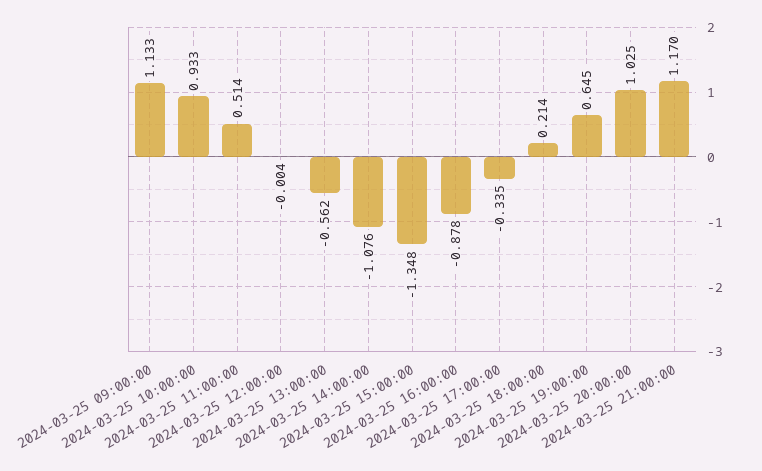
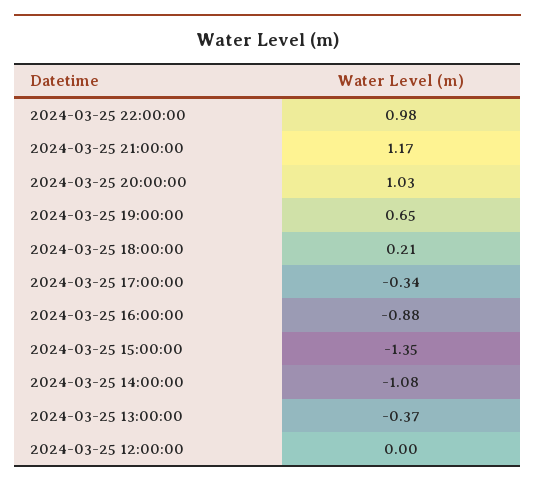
2024-03-25 09:00:00: 1.133 -> none
2024-03-25 10:00:00: 0.933 -> none
2024-03-25 11:00:00: 0.514 -> none
2024-03-25 13:00:00: -0.562 -> -0.37
2024-03-25 22:00:00: none -> 0.98

